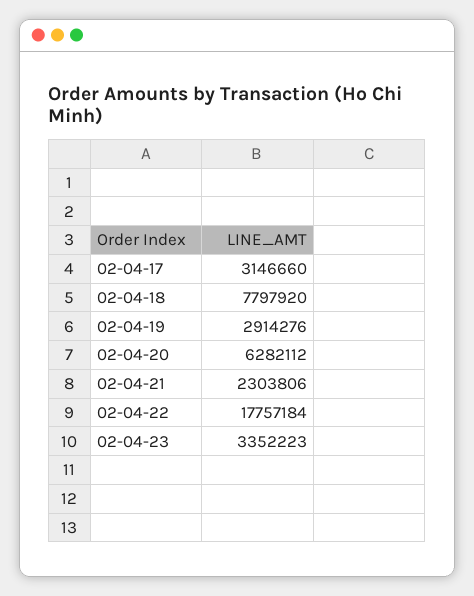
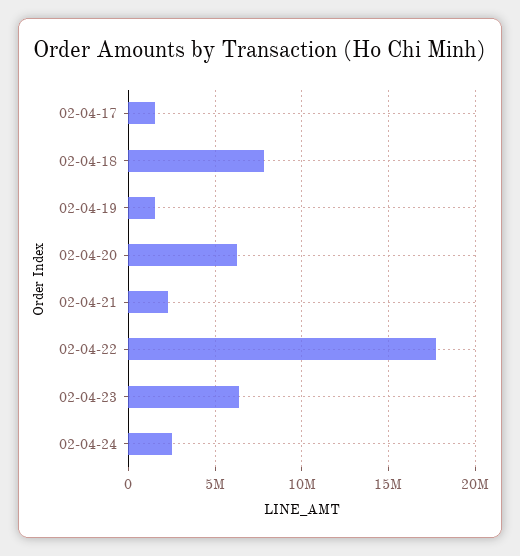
02-04-17: 3146660 -> 1500000
02-04-19: 2914276 -> 1500000
02-04-23: 3352223 -> 6500000
02-04-24: none -> 2500000

